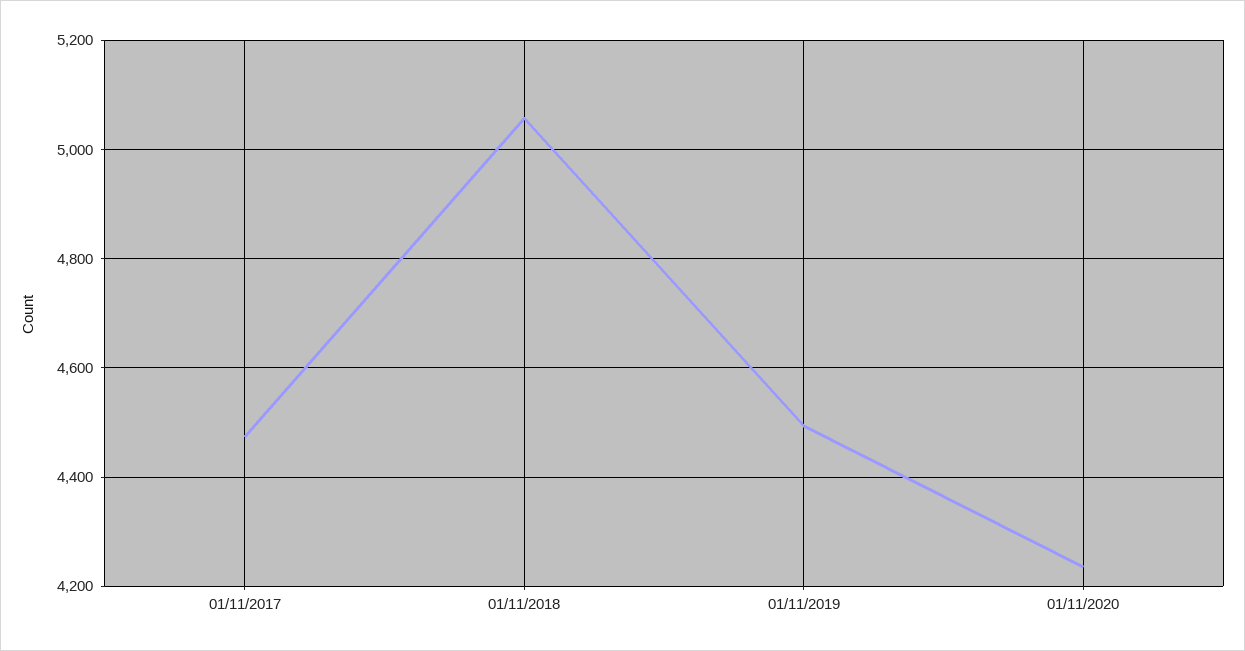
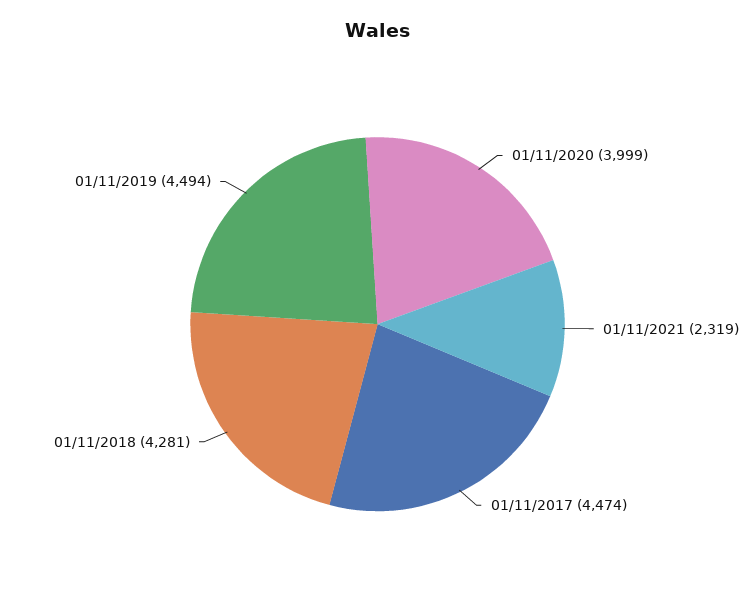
01/11/2018: 5060 -> 4281
01/11/2020: 4240 -> 3999
01/11/2021: none -> 2319

